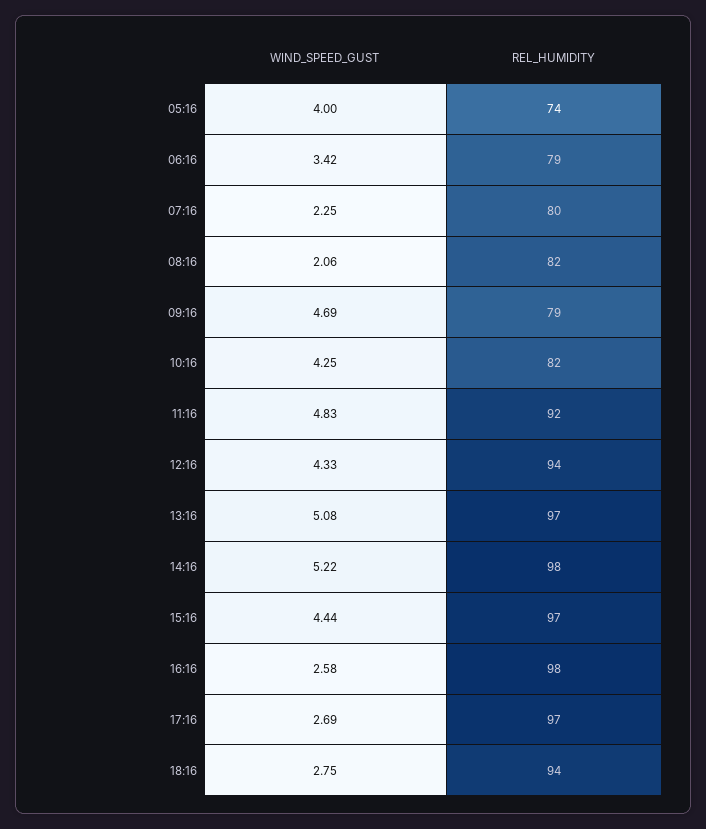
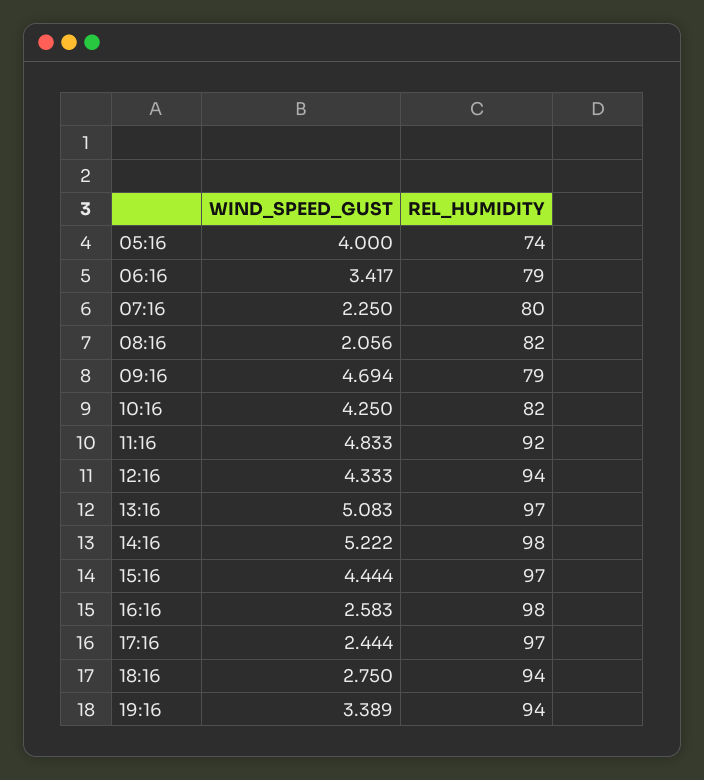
WIND_SPEED_GUST, 17:16: 2.69 -> 2.444
WIND_SPEED_GUST, 19:16: none -> 3.389
REL_HUMIDITY, 19:16: none -> 94

